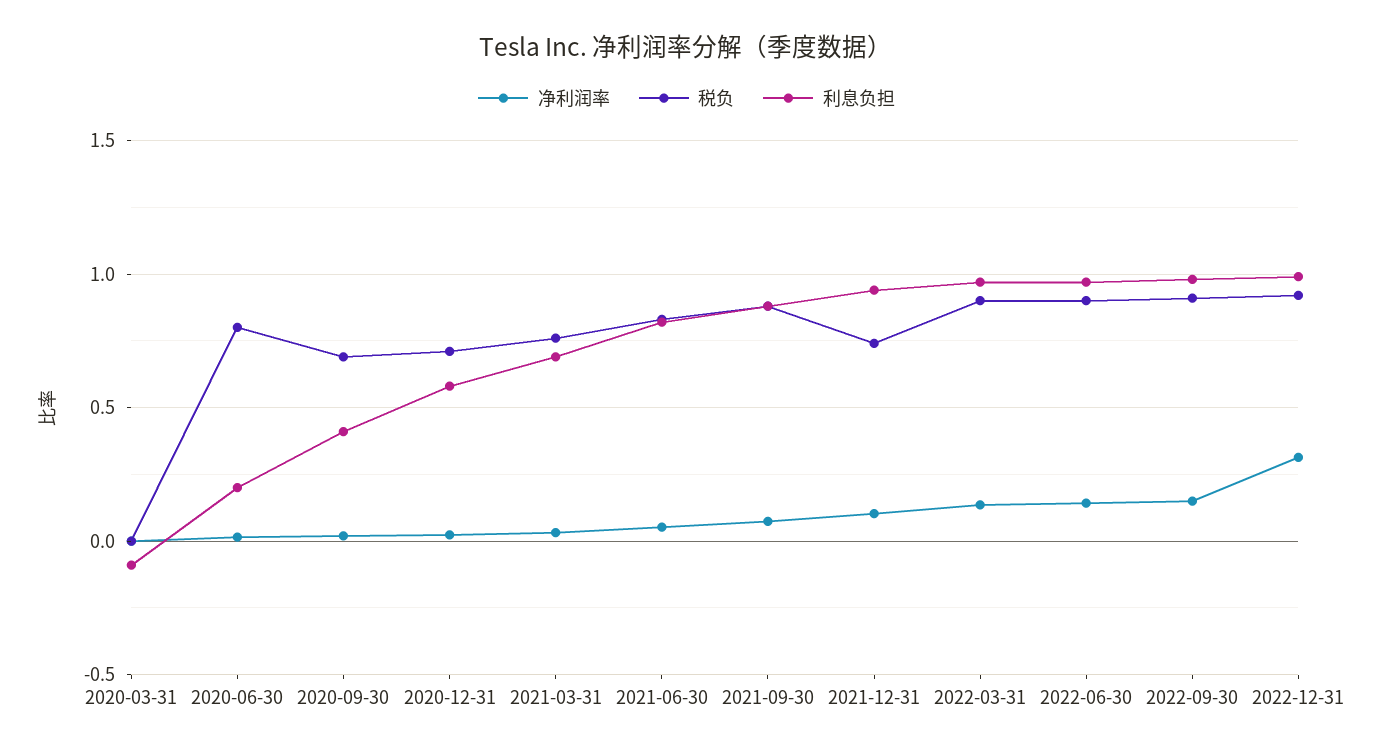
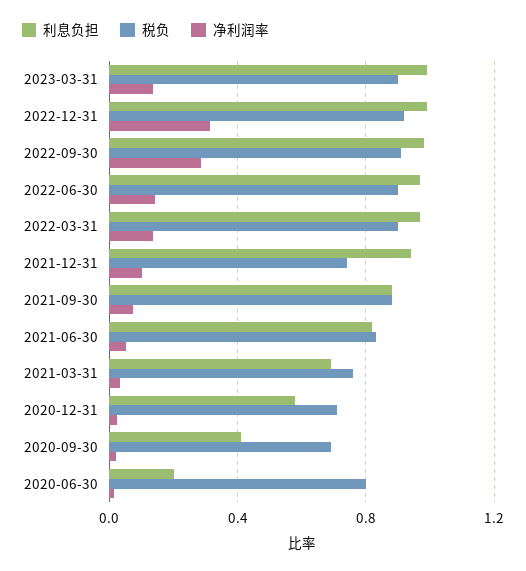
净利润率, 2020-03-31: 0 -> none
税负, 2020-03-31: 0 -> none
利息负担, 2020-03-31: -0.1 -> none
净利润率, 2022-09-30: 0.15 -> 0.3
利息负担, 2023-03-31: none -> 1
税负, 2023-03-31: none -> 0.9
净利润率, 2023-03-31: none -> 0.15

